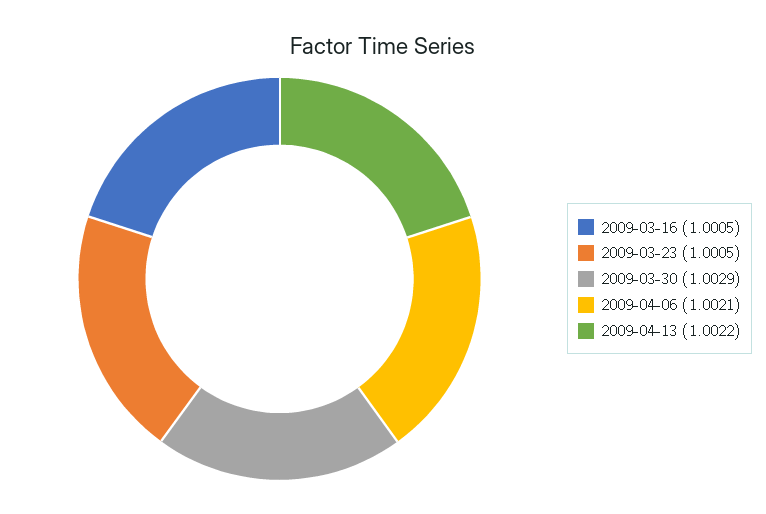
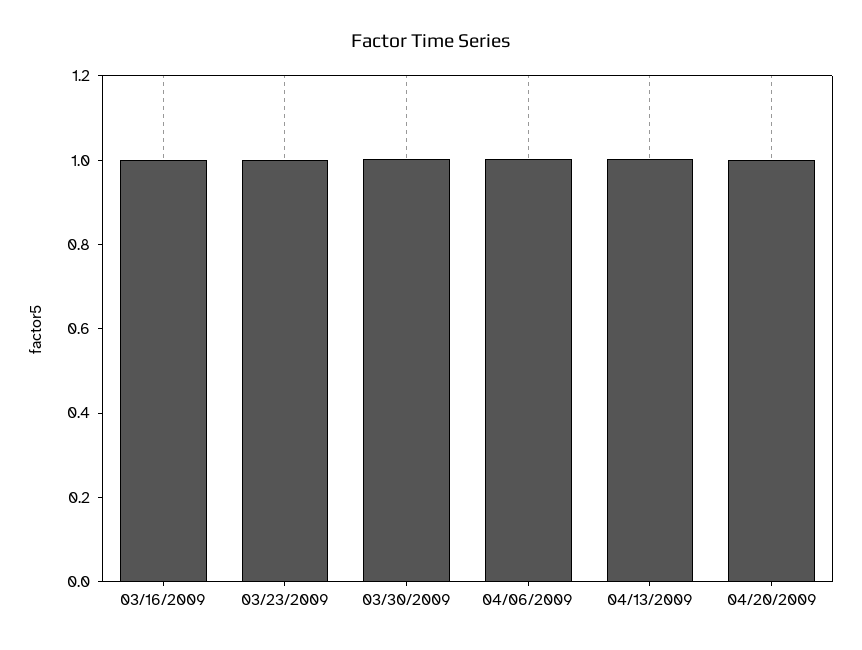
04/20/2009: none -> 1

